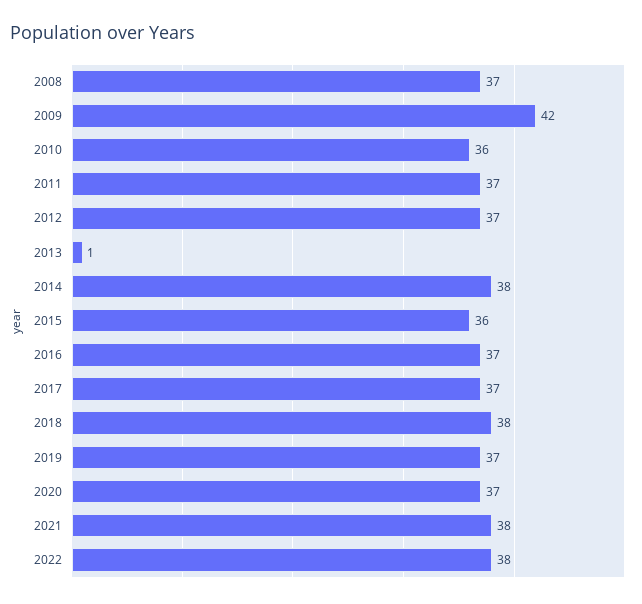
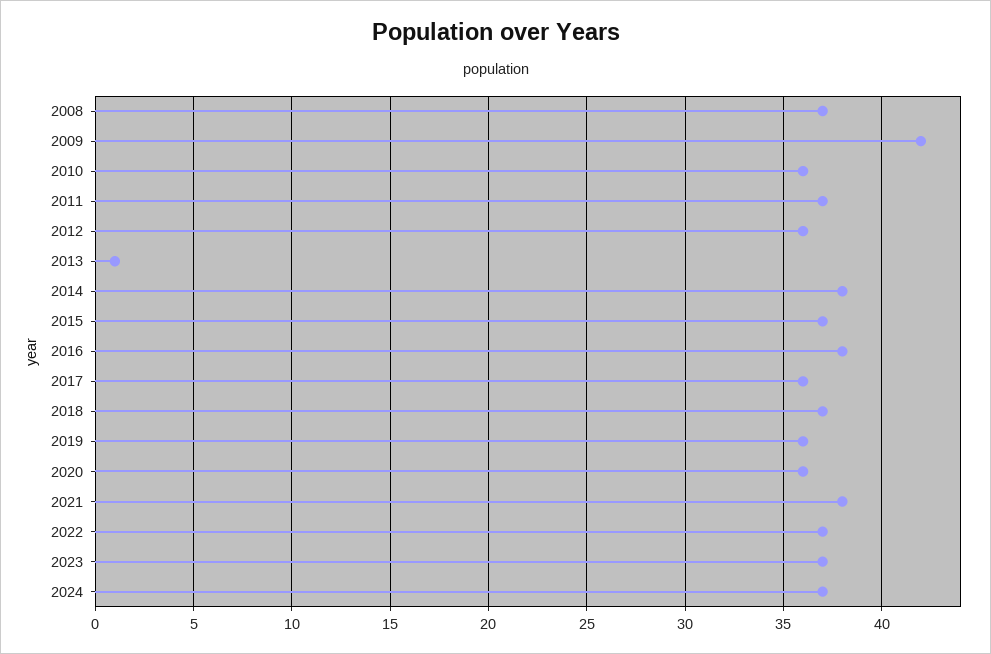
2012: 37 -> 36
2015: 36 -> 37
2016: 37 -> 38
2017: 37 -> 36
2018: 38 -> 37
2019: 37 -> 36
2020: 37 -> 36
2022: 38 -> 37
2023: none -> 37
2024: none -> 37

